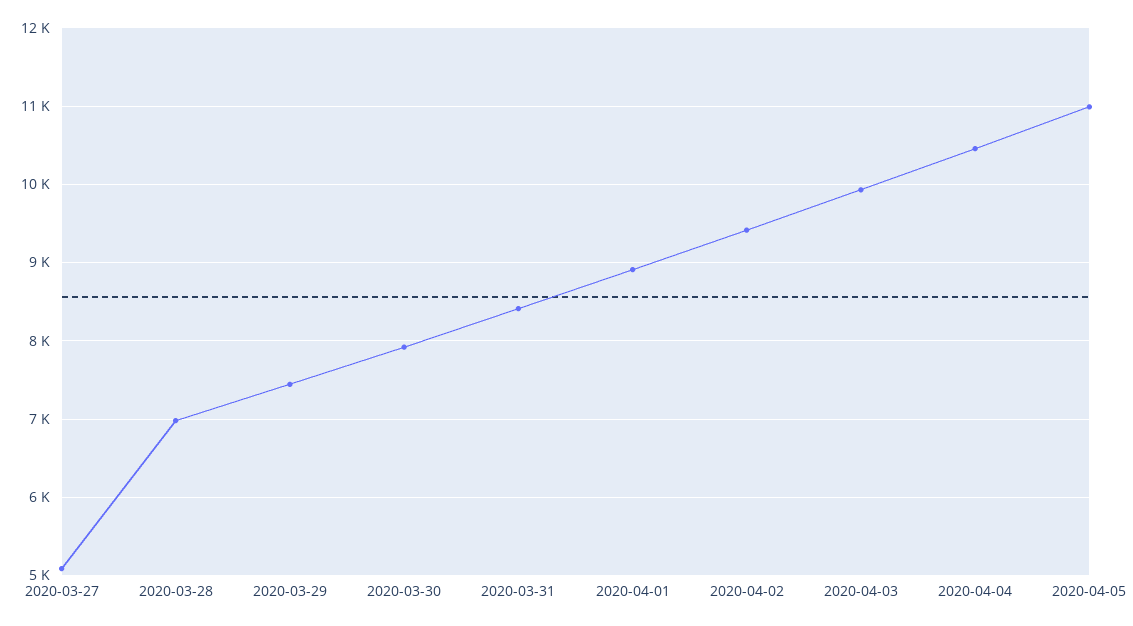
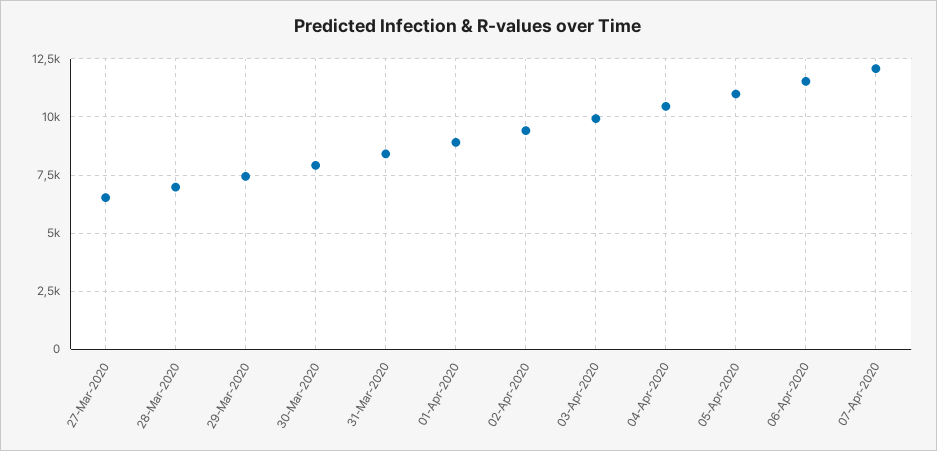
2020-03-27: 5100 -> 6500
06-Apr-2020: none -> 11500
07-Apr-2020: none -> 12000

